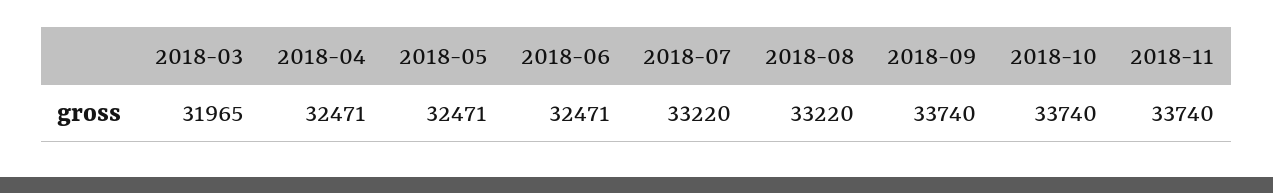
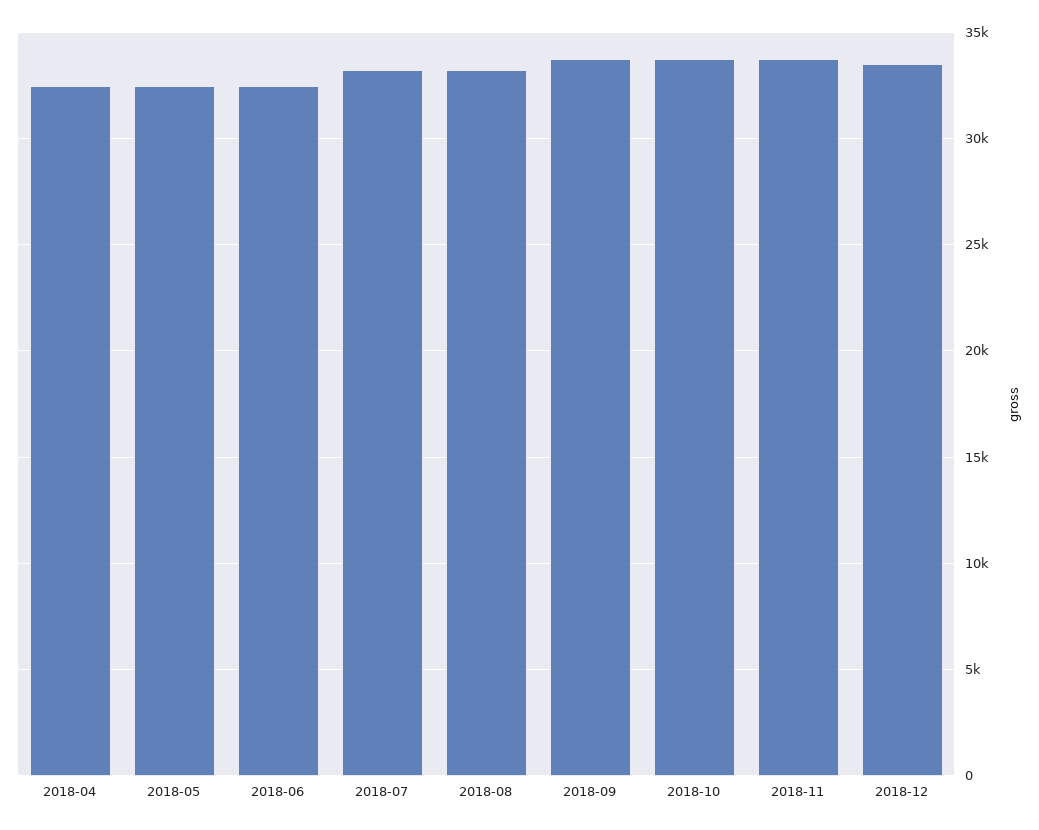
2018-03: 31965 -> none
2018-12: none -> 33500

